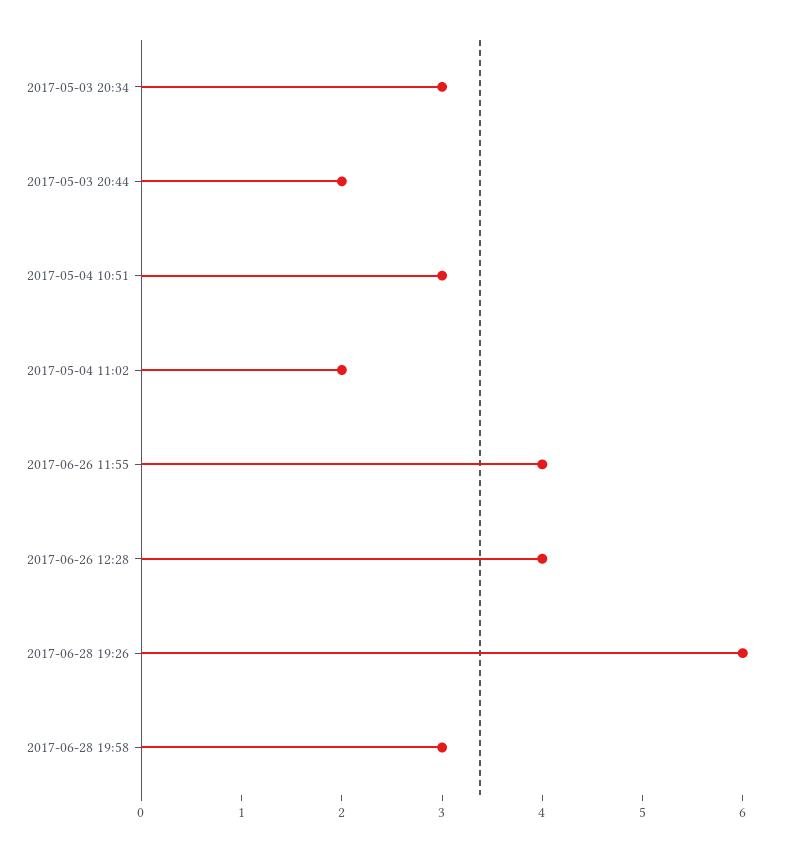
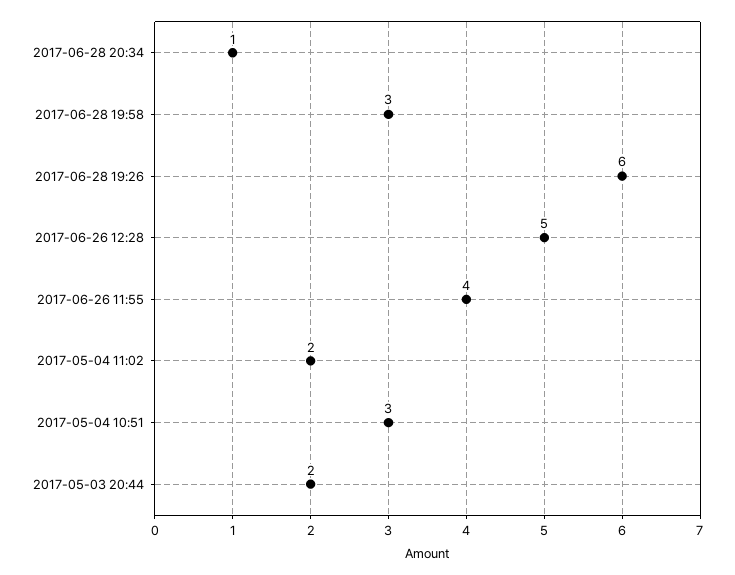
2017-05-03 20:34: 3 -> none
2017-06-26 12:28: 4 -> 5
2017-06-28 20:34: none -> 1

